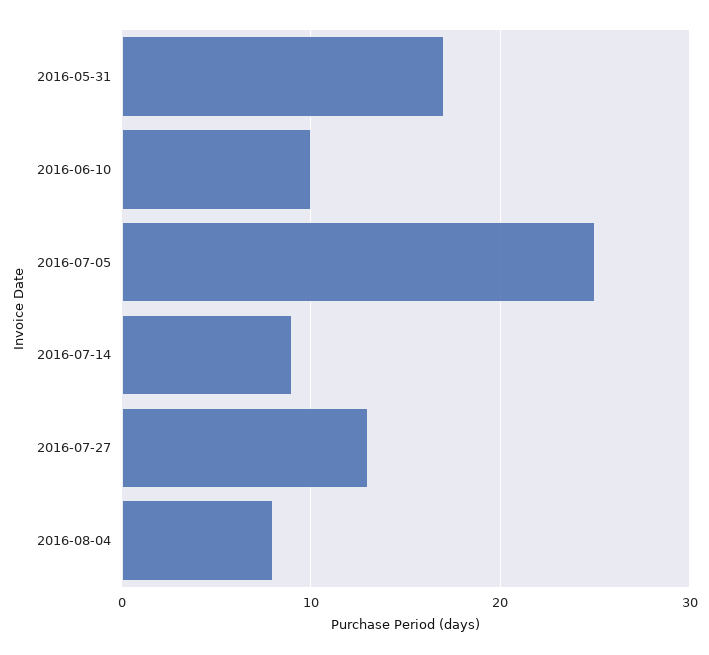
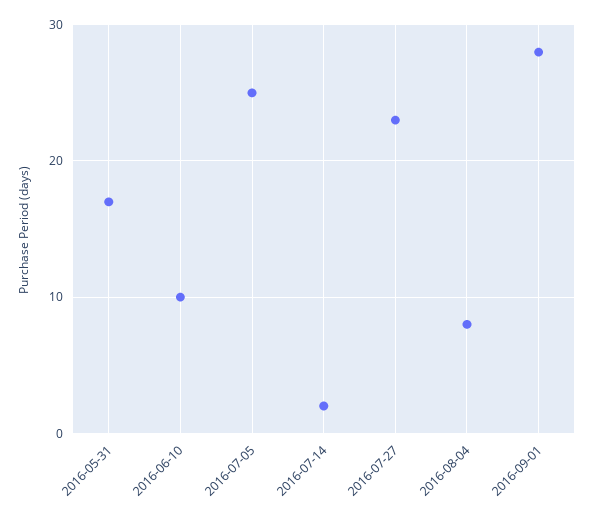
2016-07-14: 9 -> 2
2016-07-27: 13 -> 23
2016-09-01: none -> 28

